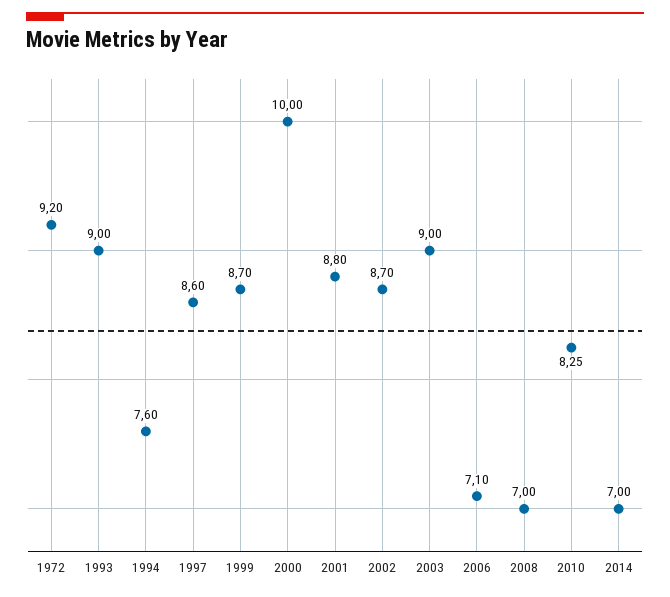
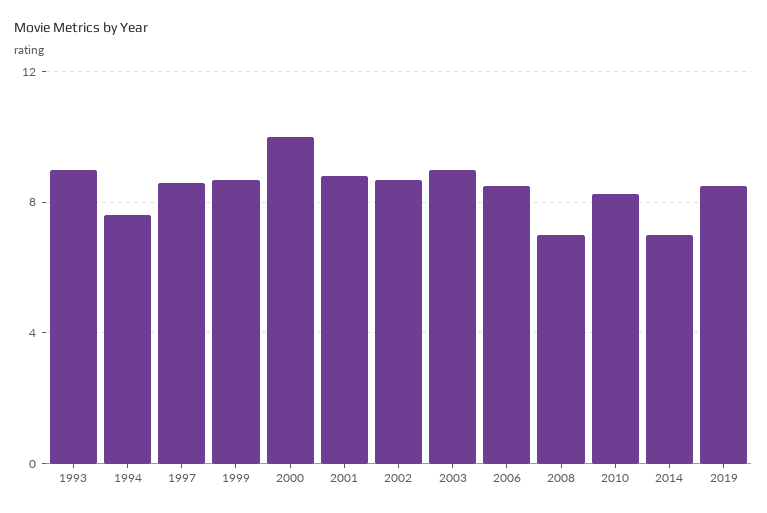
1972: 9.2 -> none
2006: 7.1 -> 8.5
2019: none -> 8.5

